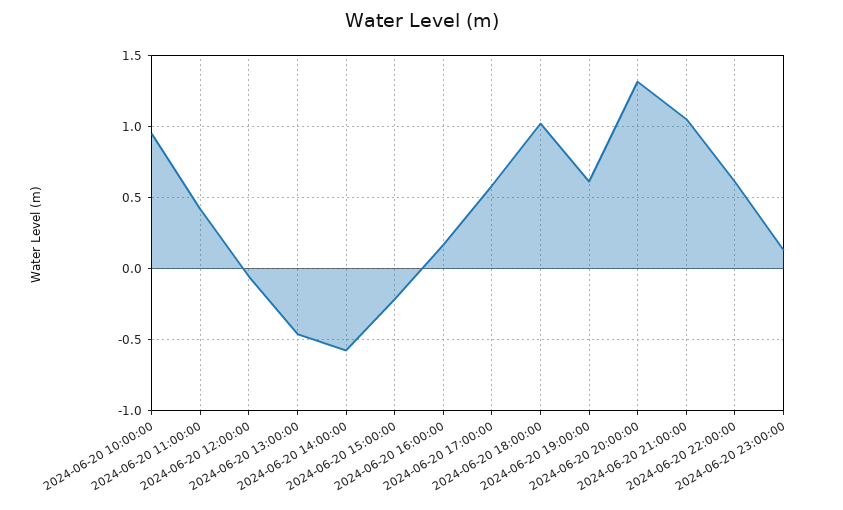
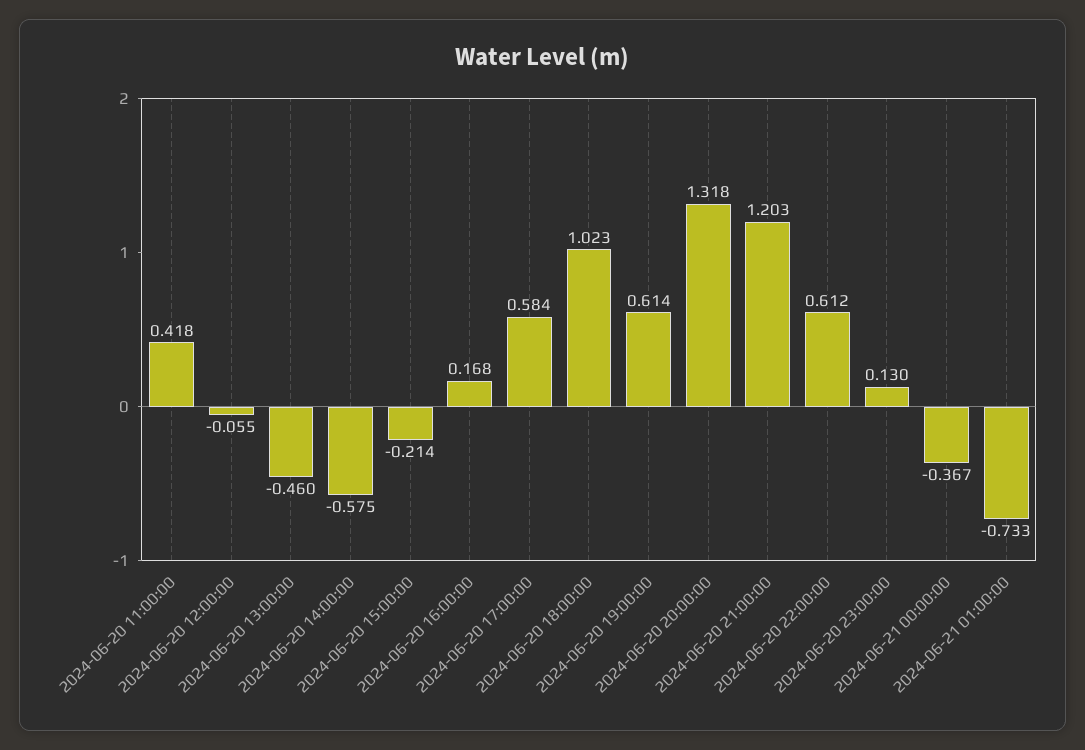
2024-06-20 10:00:00: 0.95 -> none
2024-06-20 21:00:00: 1.05 -> 1.203
2024-06-21 00:00:00: none -> -0.367
2024-06-21 01:00:00: none -> -0.733

